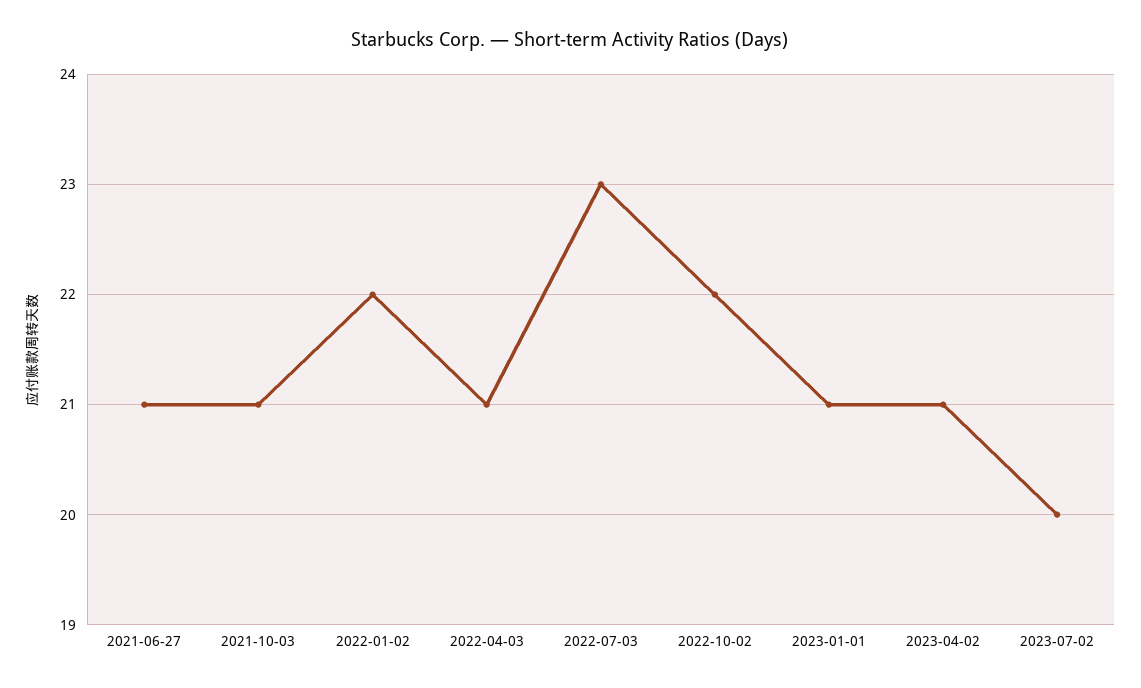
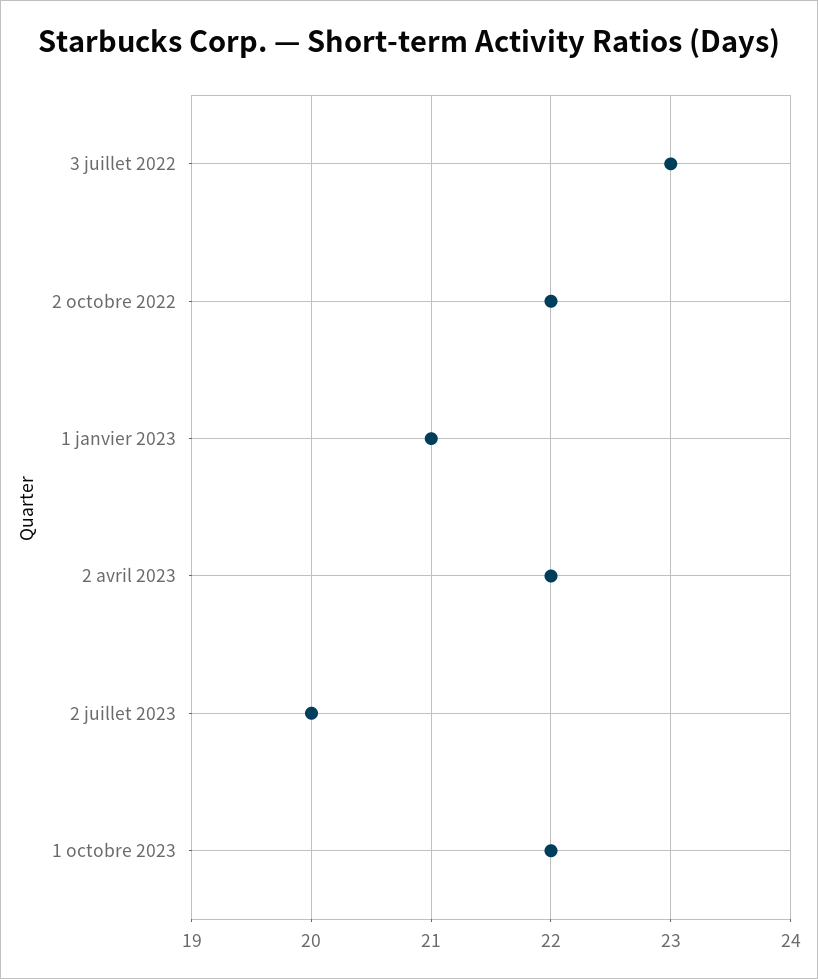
2021-06-27: 21 -> none
2021-10-03: 21 -> none
2022-01-02: 22 -> none
2022-04-03: 21 -> none
2023-04-02: 21 -> 22
1 octobre 2023: none -> 22

